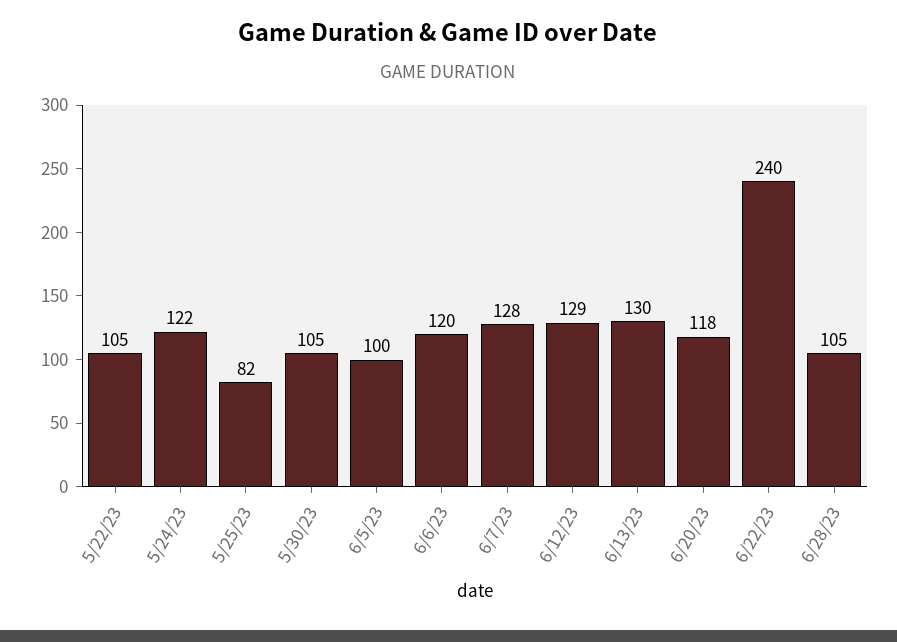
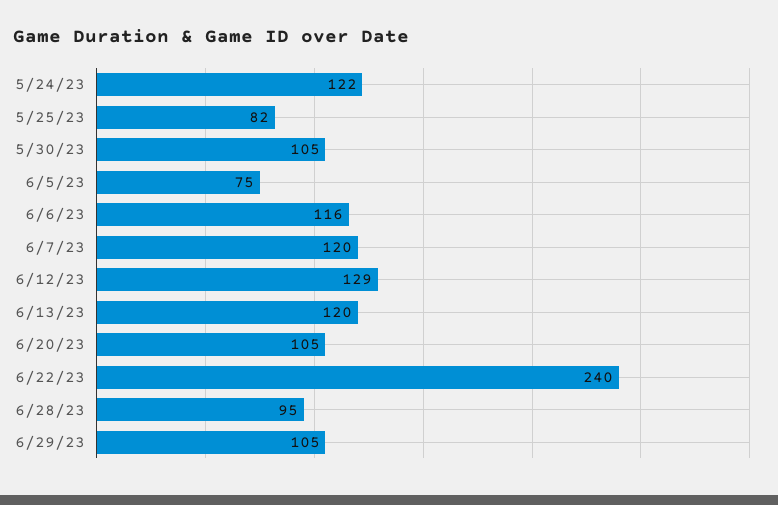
5/22/23: 105 -> none
6/5/23: 100 -> 75
6/6/23: 120 -> 116
6/7/23: 128 -> 120
6/13/23: 130 -> 120
6/20/23: 118 -> 105
6/28/23: 105 -> 95
6/29/23: none -> 105

